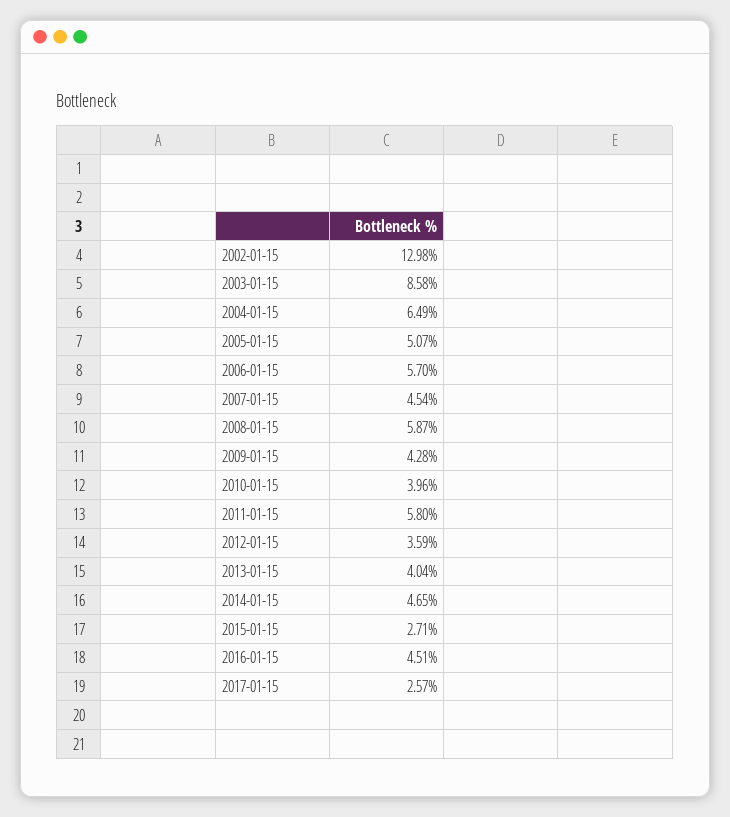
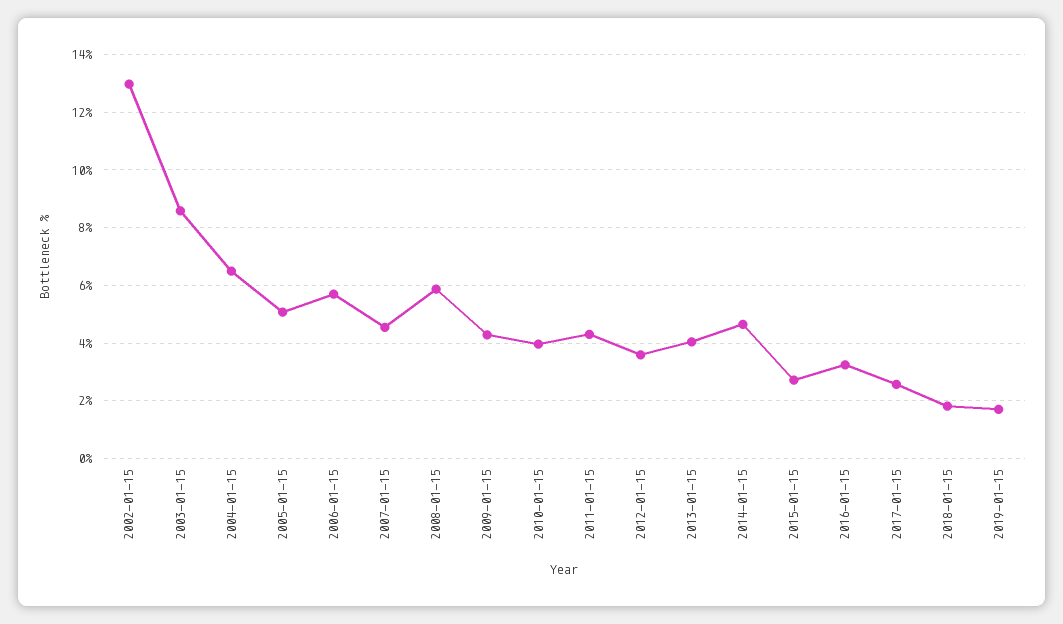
2011-01-15: 5.8 -> 4.25
2016-01-15: 4.51 -> 3.25
2018-01-15: none -> 1.75
2019-01-15: none -> 1.75

